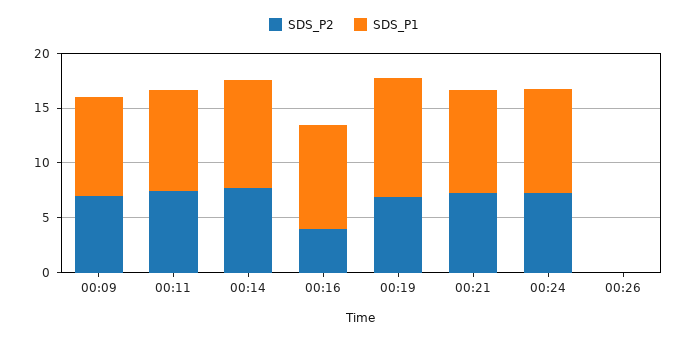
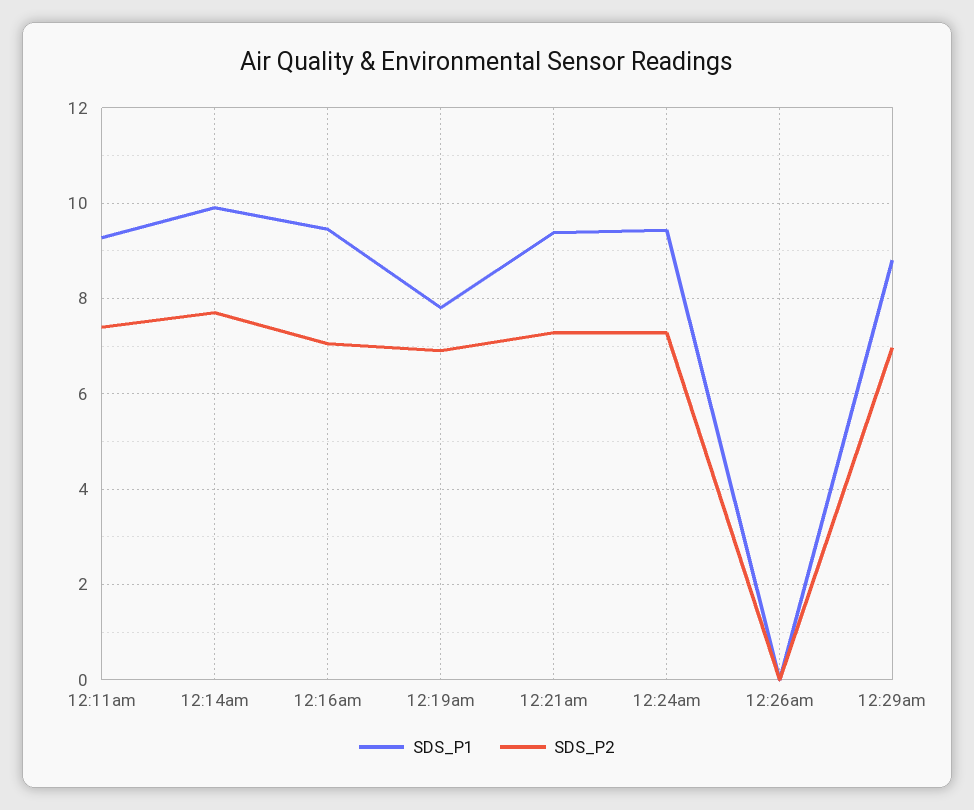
SDS_P2, 00:09: 7 -> none
SDS_P1, 00:09: 9 -> none
SDS_P2, 00:16: 4 -> 7
SDS_P1, 00:19: 11 -> 7.8
SDS_P1, 12:29am: none -> 8.8
SDS_P2, 12:29am: none -> 7

